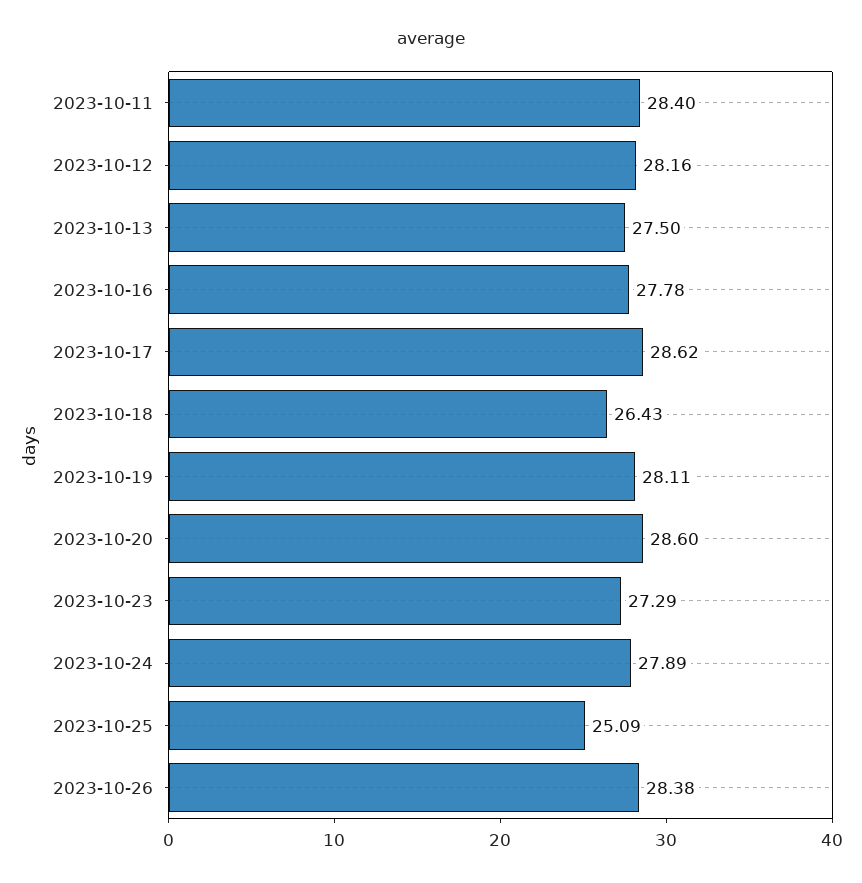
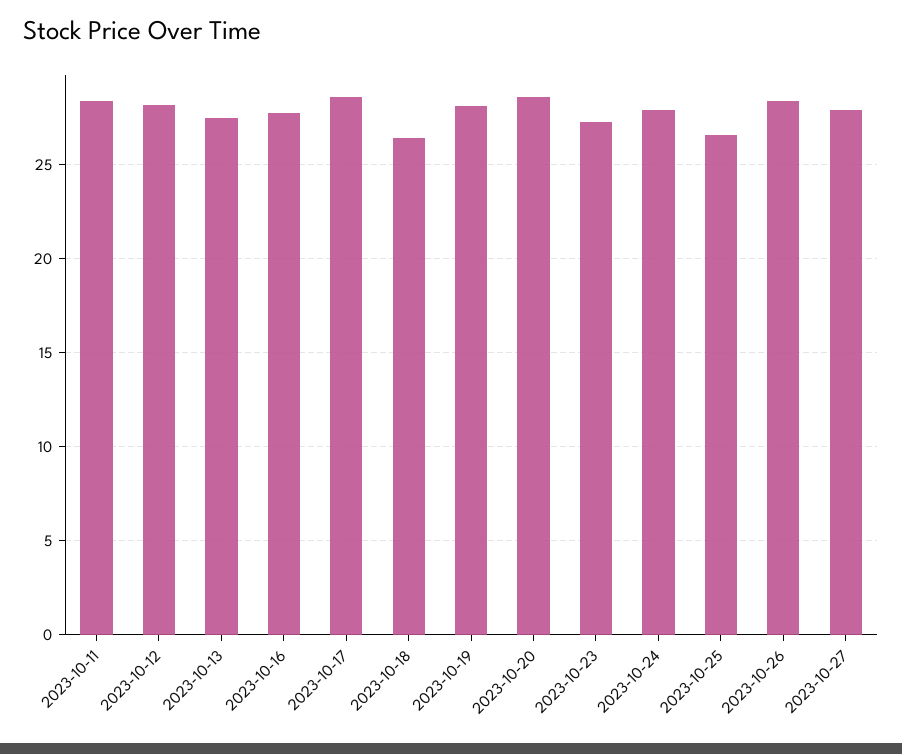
2023-10-25: 25.09 -> 26.5
2023-10-27: none -> 28

